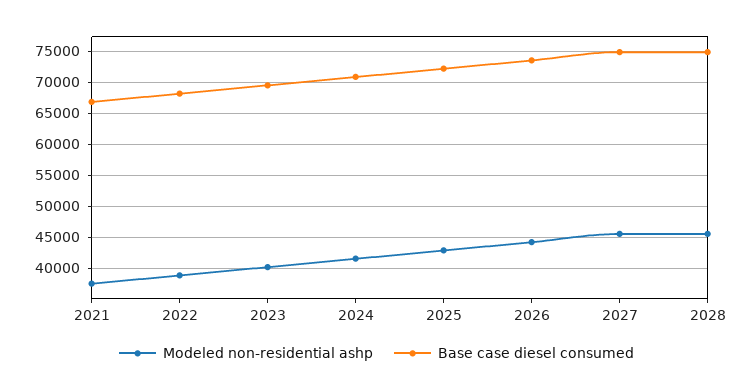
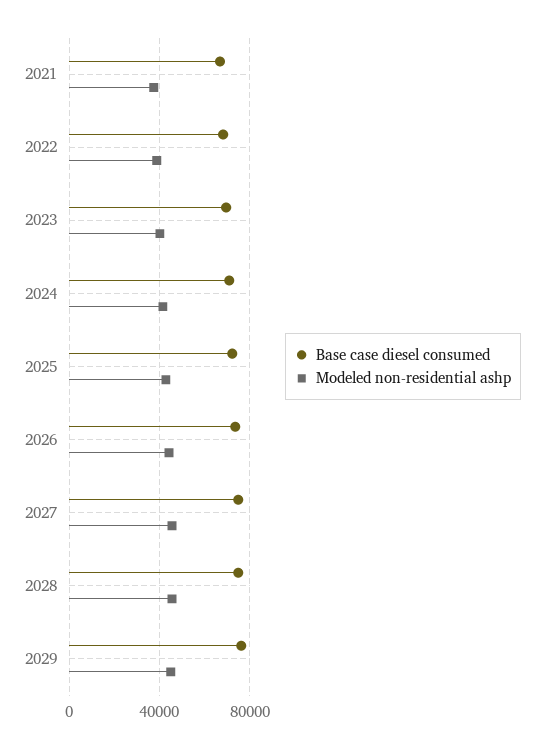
Base case diesel consumed, 2029: none -> 75000
Modeled non-residential ashp, 2029: none -> 45000

